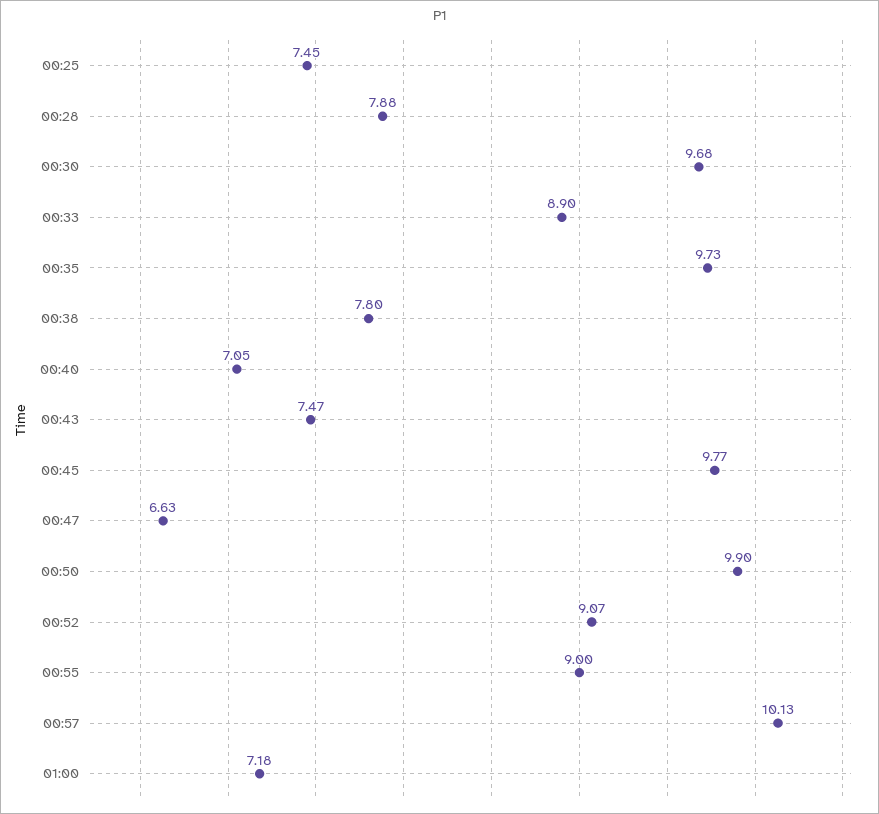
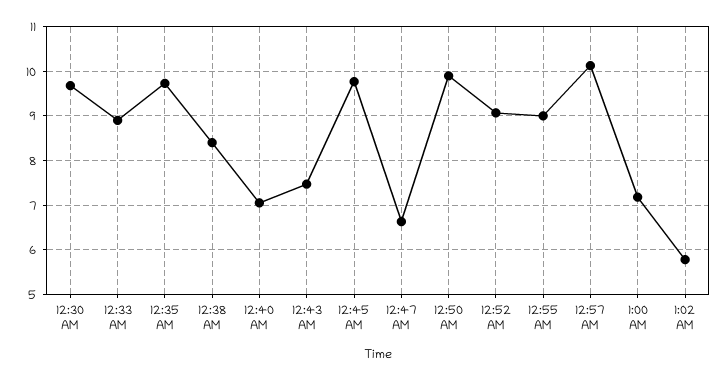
00:25: 7.45 -> none
00:28: 7.88 -> none
00:38: 7.8 -> 8.4
1:02 AM: none -> 5.8

